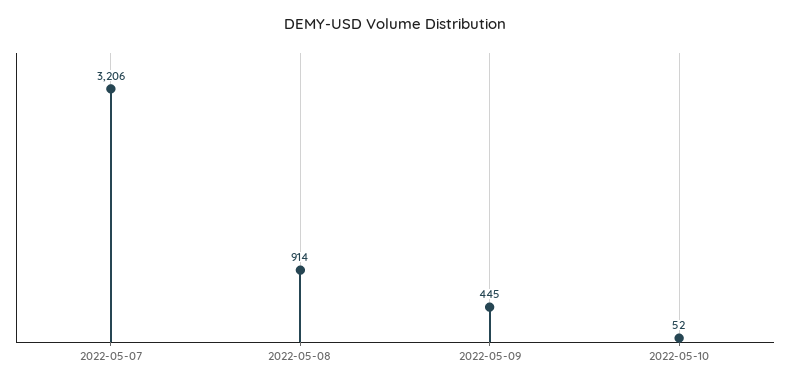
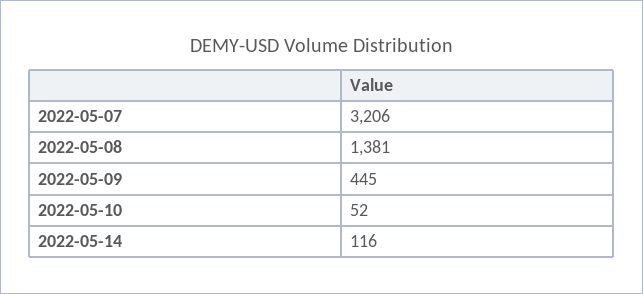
2022-05-08: 914 -> 1381
2022-05-14: none -> 116

